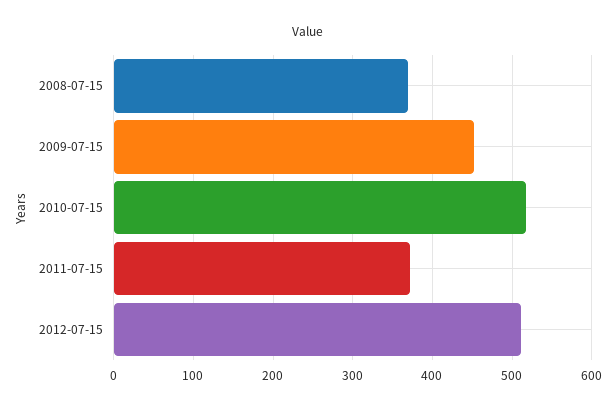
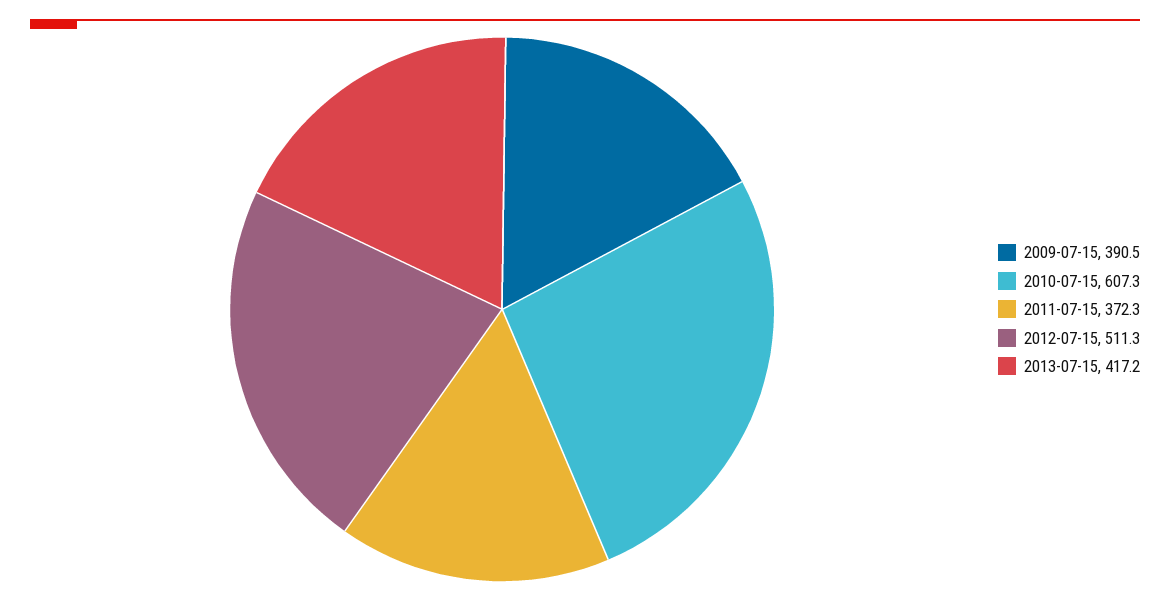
2008-07-15: 370 -> none
2009-07-15: 450 -> 390.5
2010-07-15: 520 -> 607.3
2013-07-15: none -> 417.2

